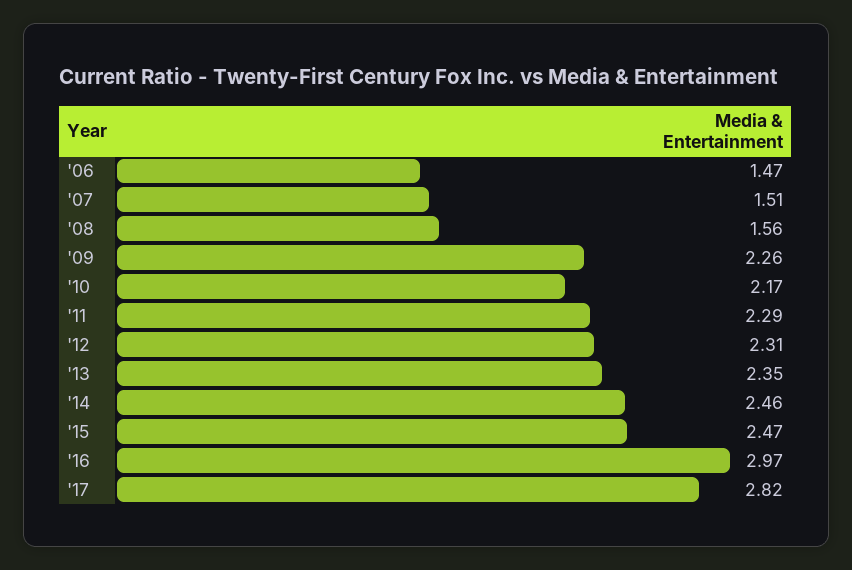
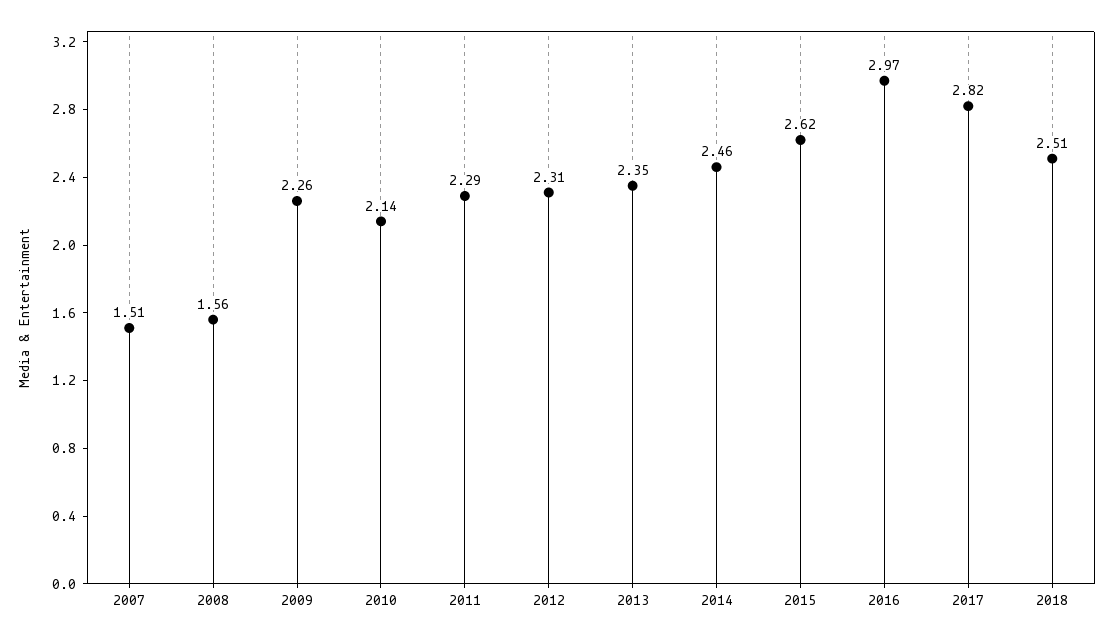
'06: 1.47 -> none
'10: 2.17 -> 2.14
'15: 2.47 -> 2.62
2018: none -> 2.51

